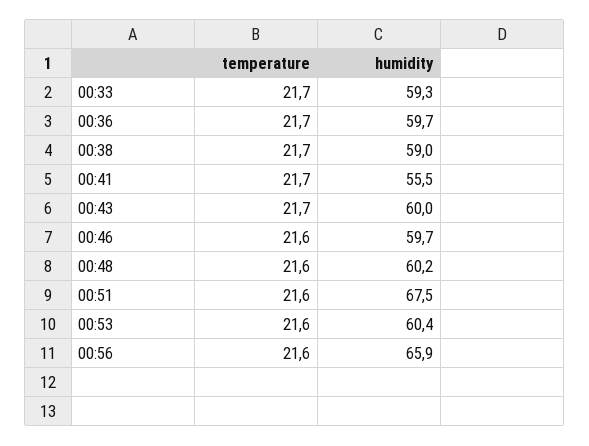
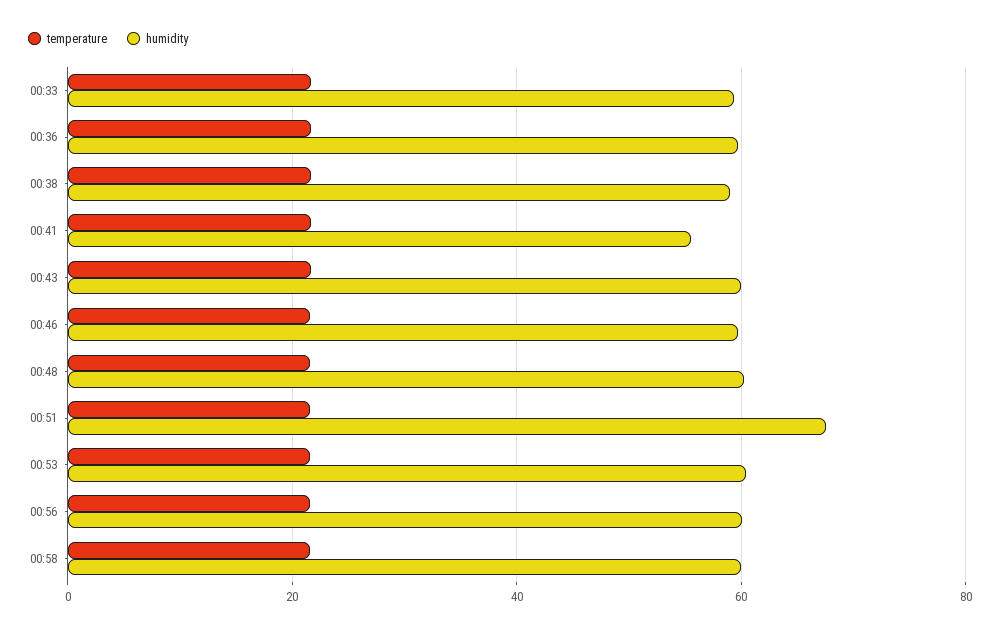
humidity, 00:56: 65.9 -> 60
temperature, 00:58: none -> 22
humidity, 00:58: none -> 60

